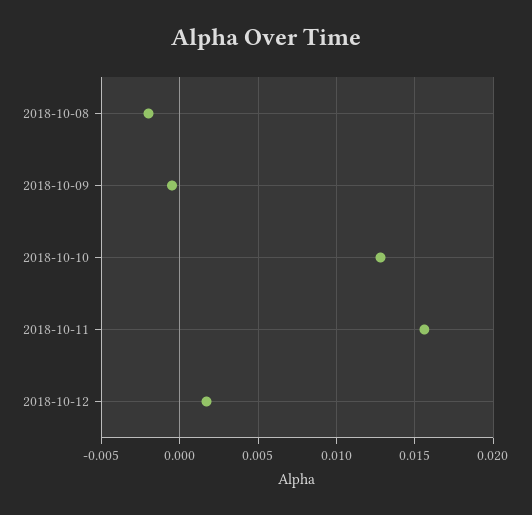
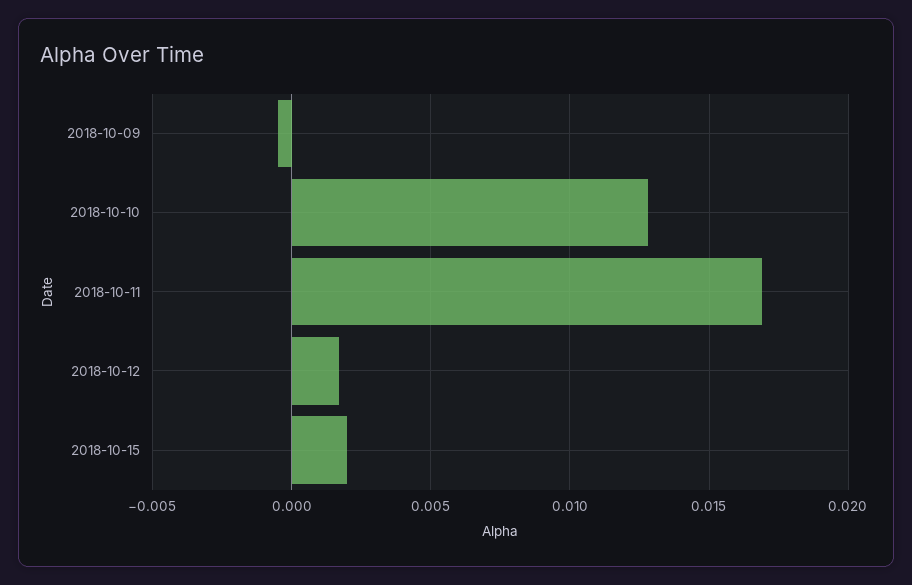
2018-10-08: -0.002 -> none
2018-10-11: 0.0155 -> 0.017
2018-10-15: none -> 0.002

